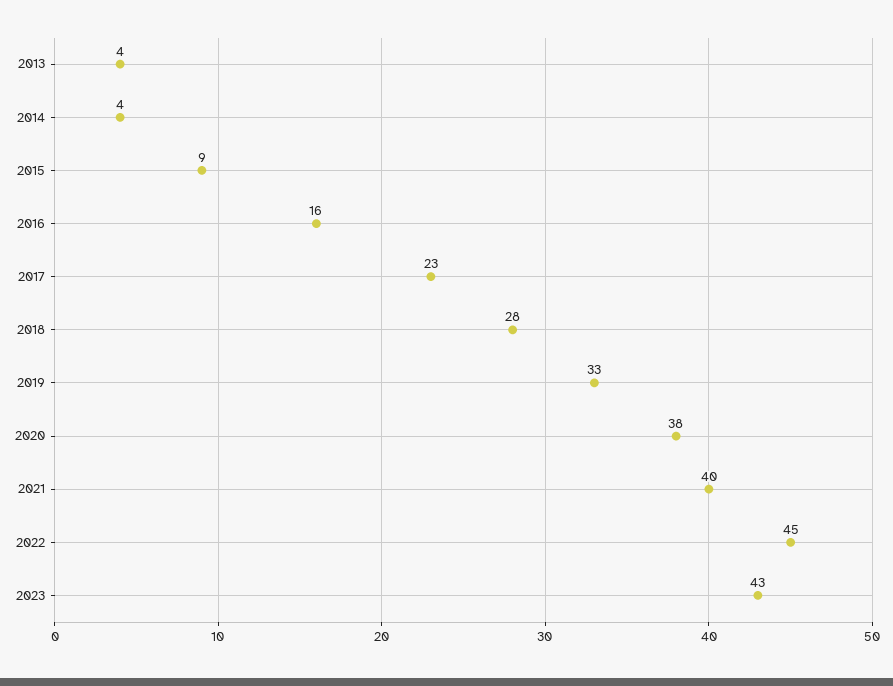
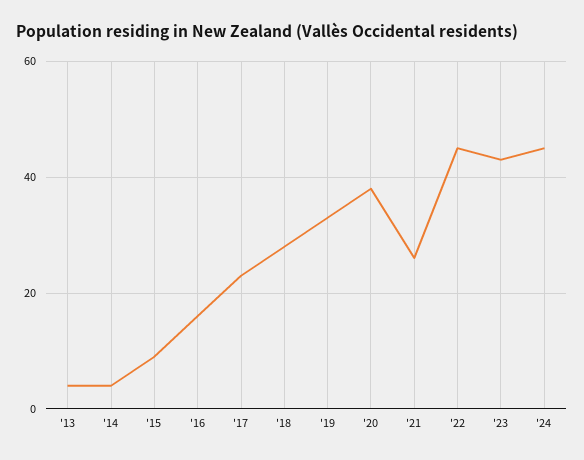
2021: 40 -> 25
'24: none -> 45

